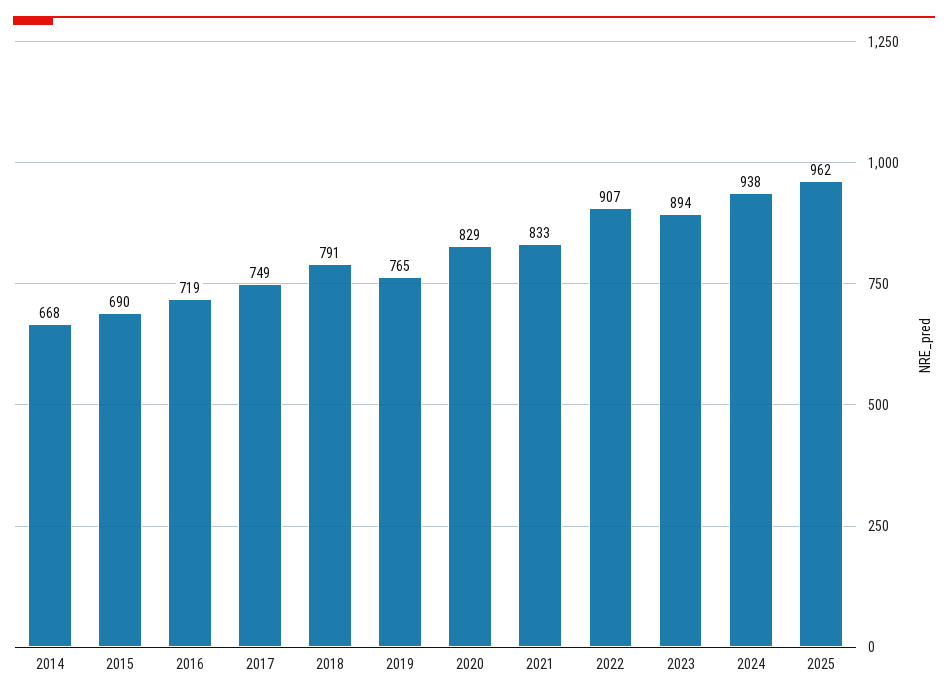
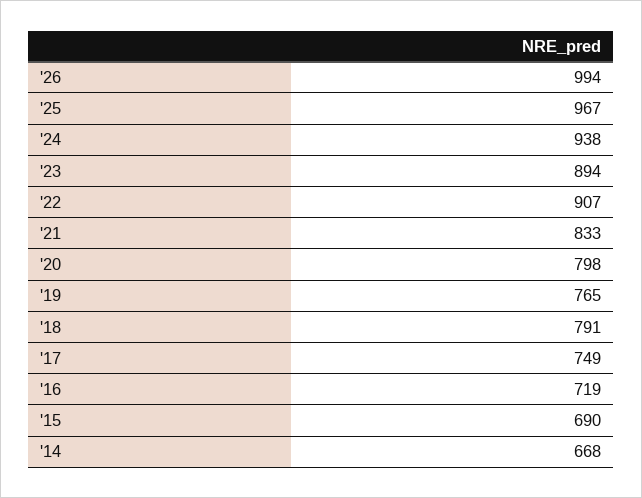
2020: 829 -> 798
2025: 962 -> 967
'26: none -> 994

